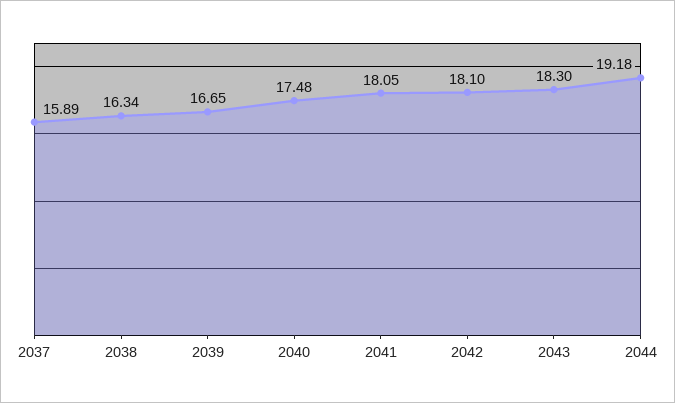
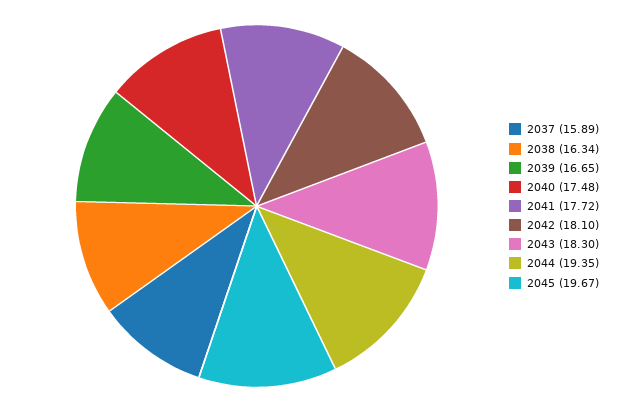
2041: 18.05 -> 17.72
2044: 19.18 -> 19.35
2045: none -> 19.67

